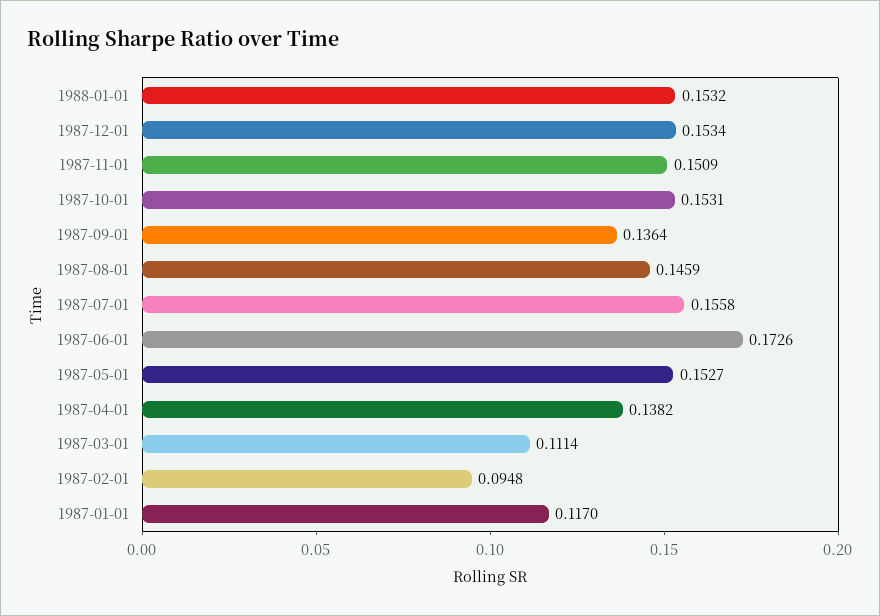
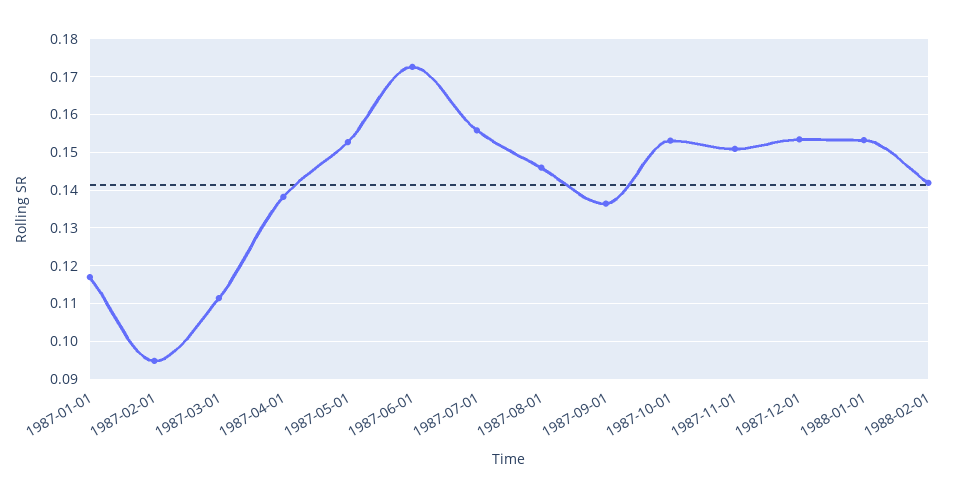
1988-02-01: none -> 0.142

